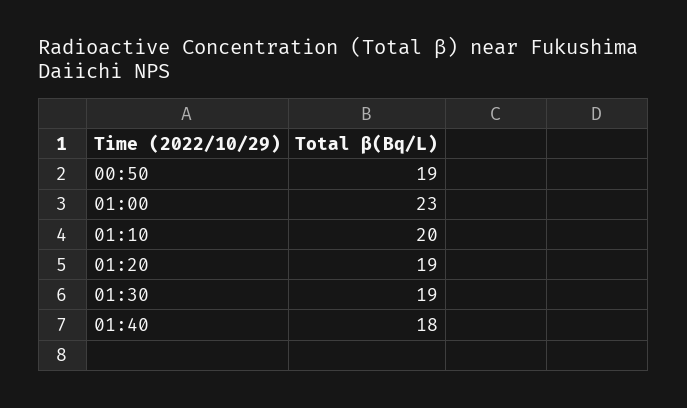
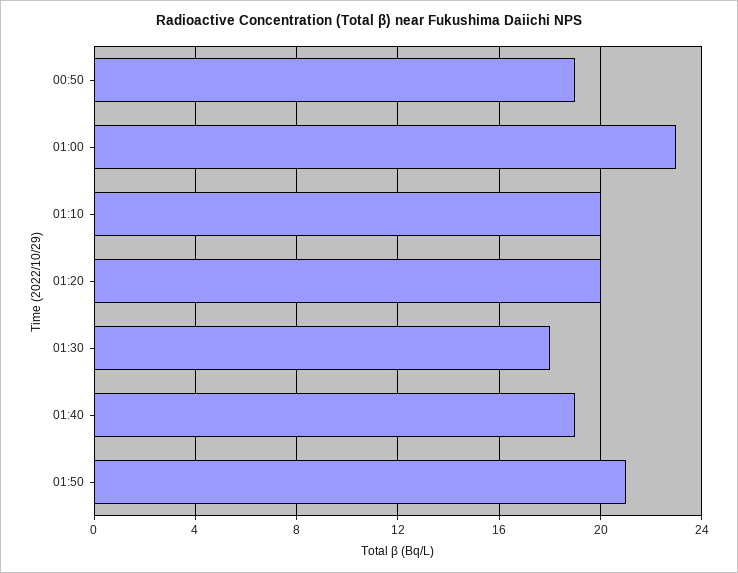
01:20: 19 -> 20
01:30: 19 -> 18
01:40: 18 -> 19
01:50: none -> 21

